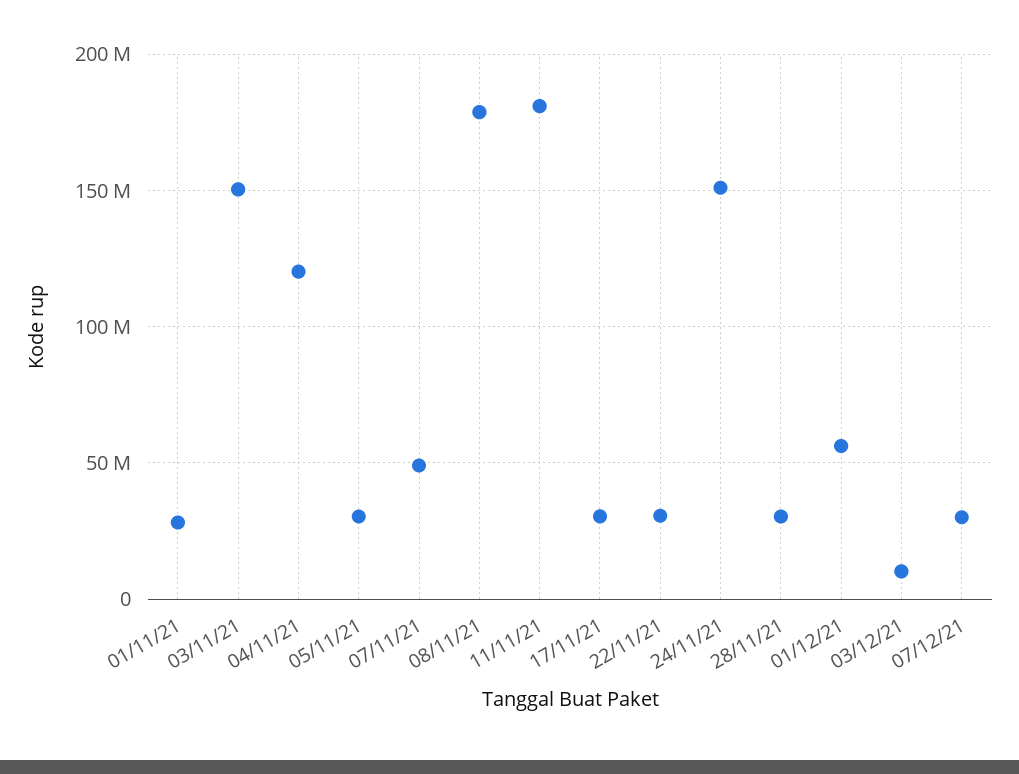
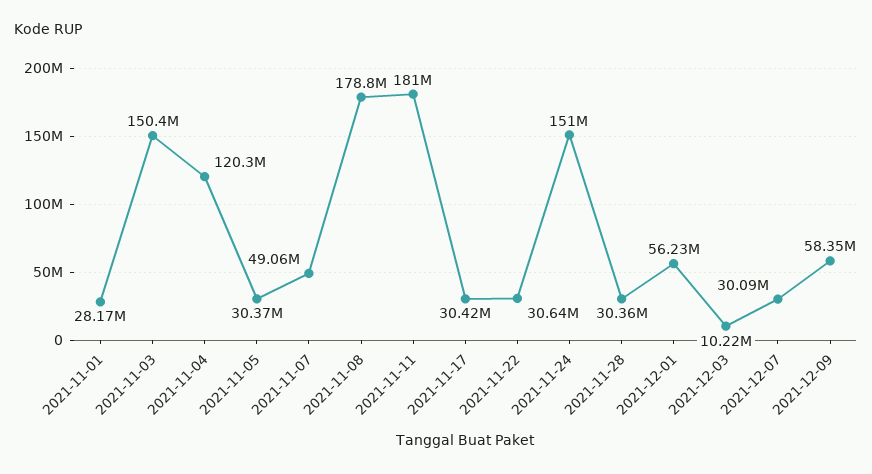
2021-12-09: none -> 58350000

